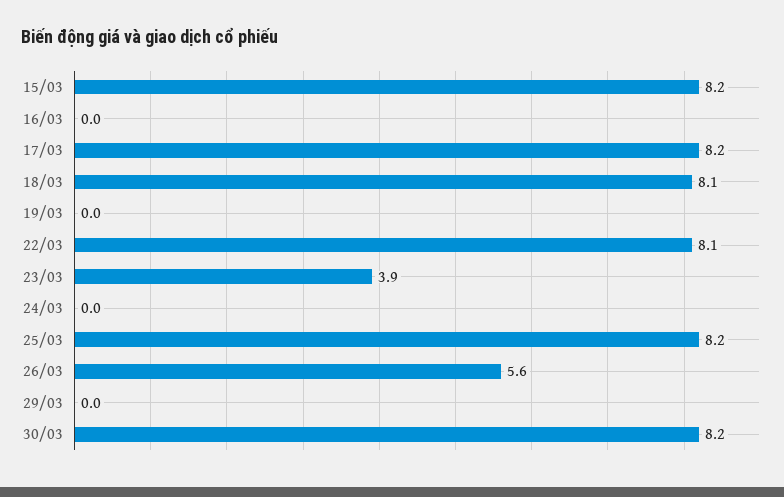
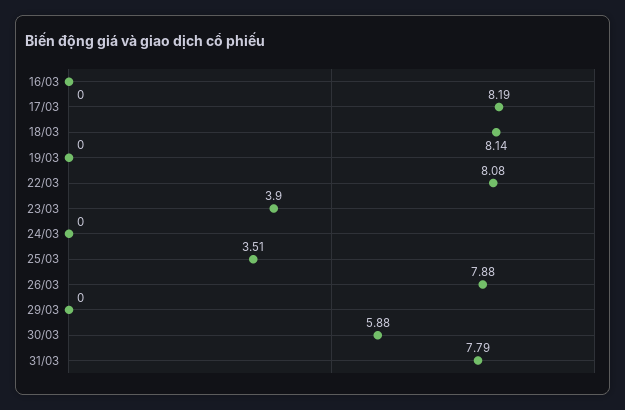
15/03: 8.2 -> none
25/03: 8.2 -> 3.51
26/03: 5.6 -> 7.88
30/03: 8.2 -> 5.88
31/03: none -> 7.79

